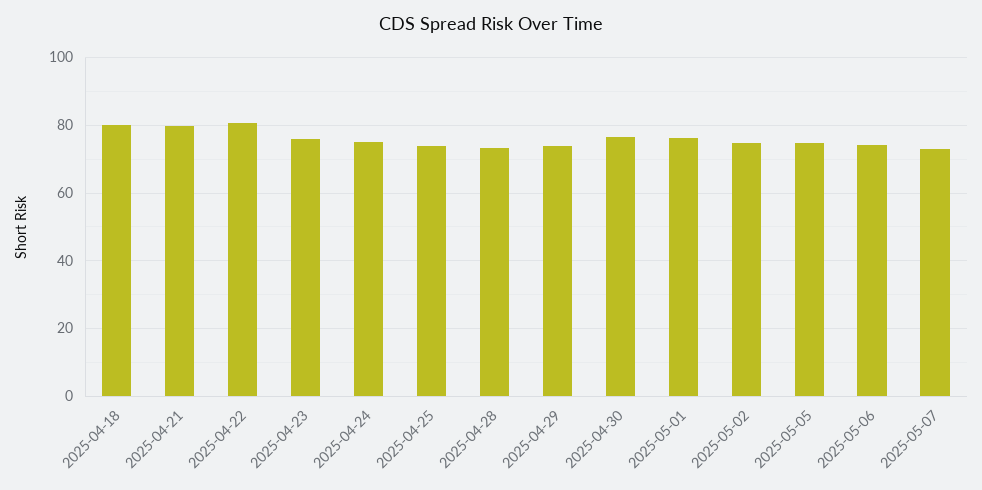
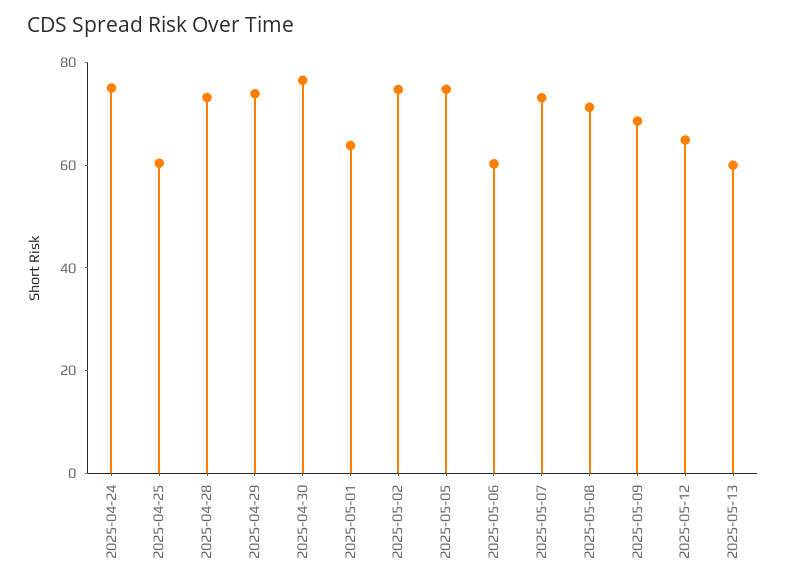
2025-04-18: 80 -> none
2025-04-21: 80 -> none
2025-04-22: 80 -> none
2025-04-23: 76 -> none
2025-04-25: 74 -> 60
2025-05-01: 76 -> 65
2025-05-06: 74 -> 60
2025-05-08: none -> 70
2025-05-09: none -> 70
2025-05-12: none -> 65
2025-05-13: none -> 60

